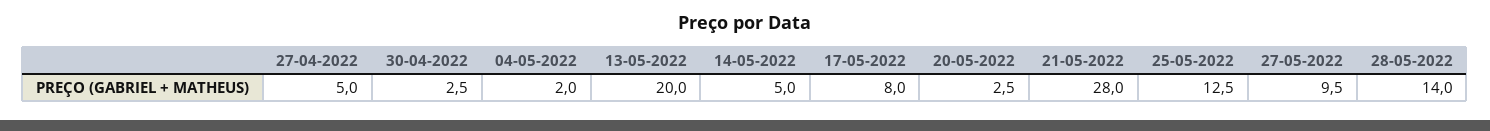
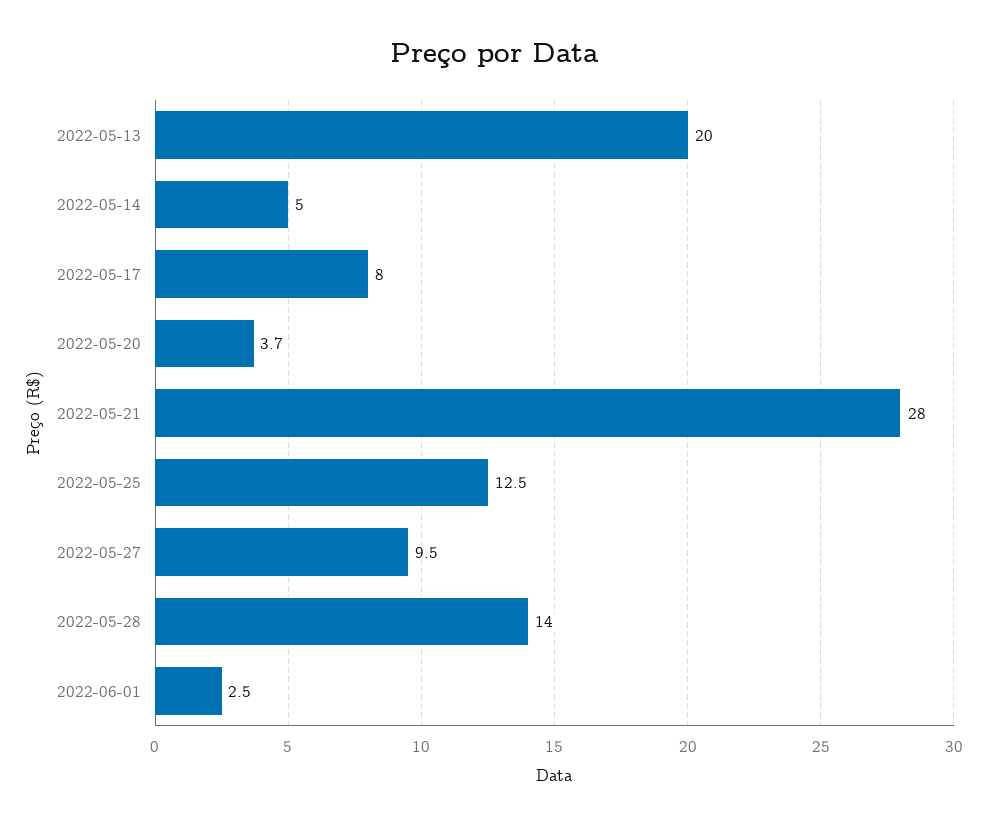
27-04-2022: 5 -> none
30-04-2022: 2.5 -> none
04-05-2022: 2 -> none
20-05-2022: 2.5 -> 3.7
2022-06-01: none -> 2.5

